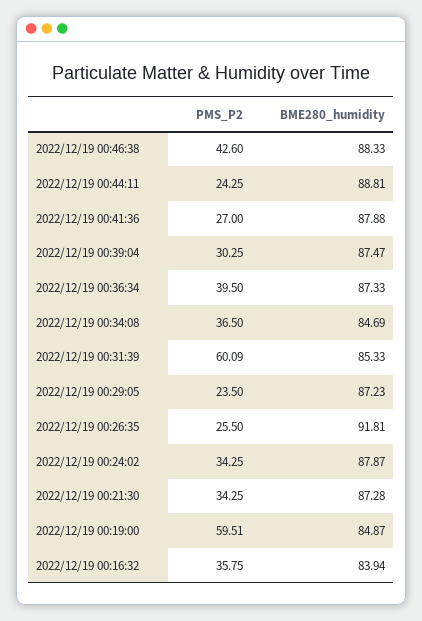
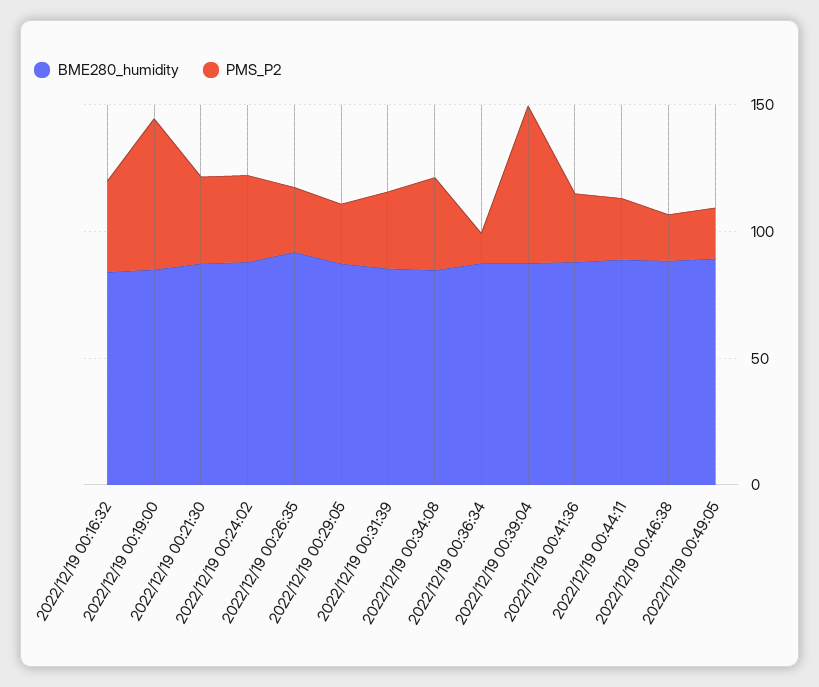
PMS_P2, 2022/12/19 00:46:38: 42.6 -> 20
PMS_P2, 2022/12/19 00:39:04: 30.25 -> 60
PMS_P2, 2022/12/19 00:36:34: 39.5 -> 10
PMS_P2, 2022/12/19 00:31:39: 60.09 -> 30
BME280_humidity, 2022/12/19 00:49:05: none -> 90
PMS_P2, 2022/12/19 00:49:05: none -> 20

